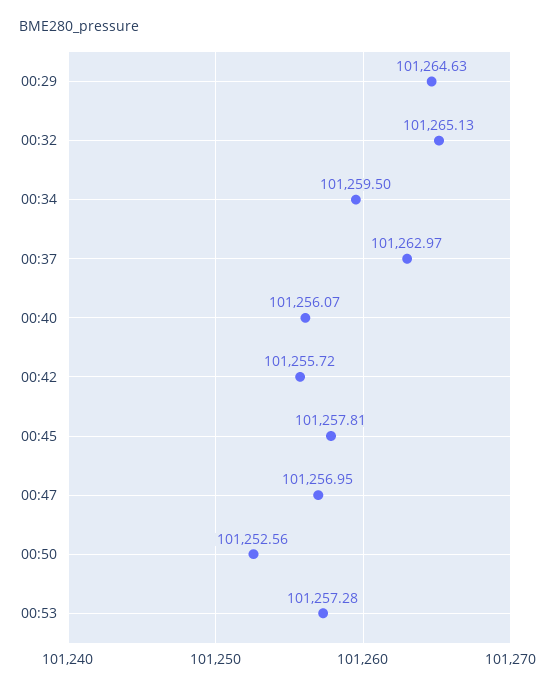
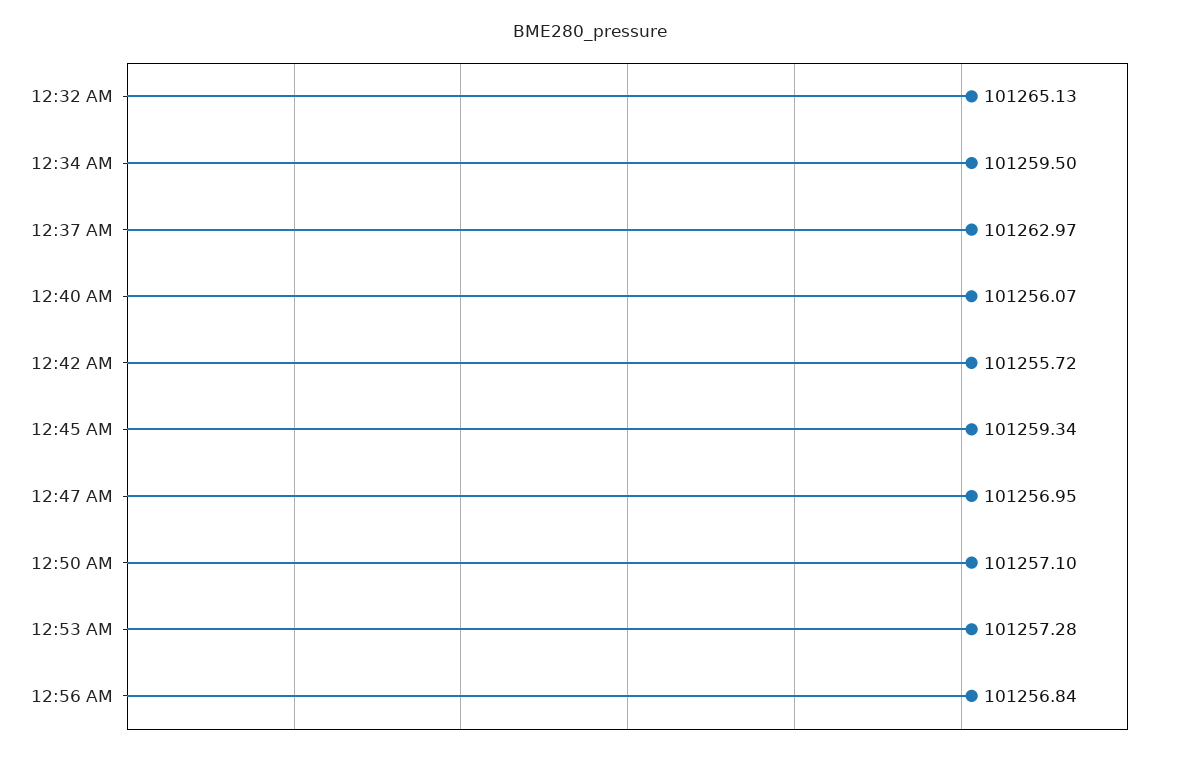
00:29: 101264.63 -> none
00:45: 101257.81 -> 101259.34
00:50: 101252.56 -> 101257.1
12:56 AM: none -> 101256.84

